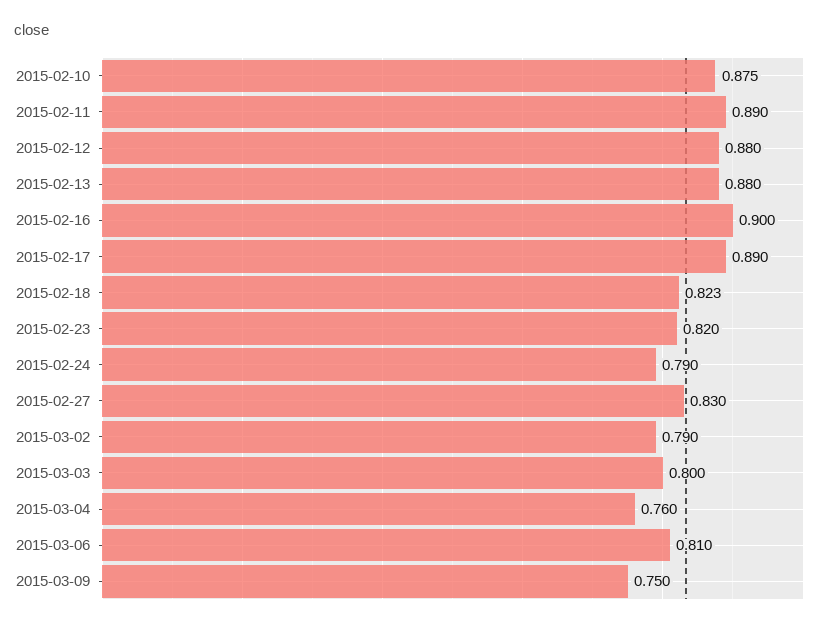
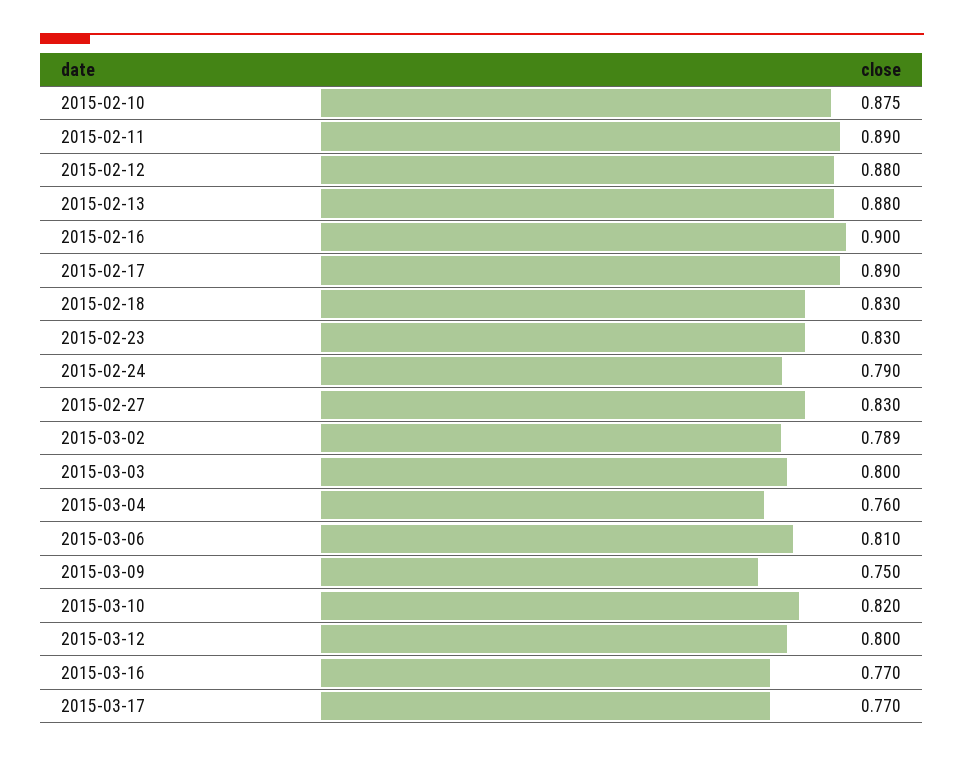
2015-02-18: 0.823 -> 0.83
2015-02-23: 0.82 -> 0.83
2015-03-02: 0.79 -> 0.789
2015-03-10: none -> 0.82
2015-03-12: none -> 0.8
2015-03-16: none -> 0.77
2015-03-17: none -> 0.77

